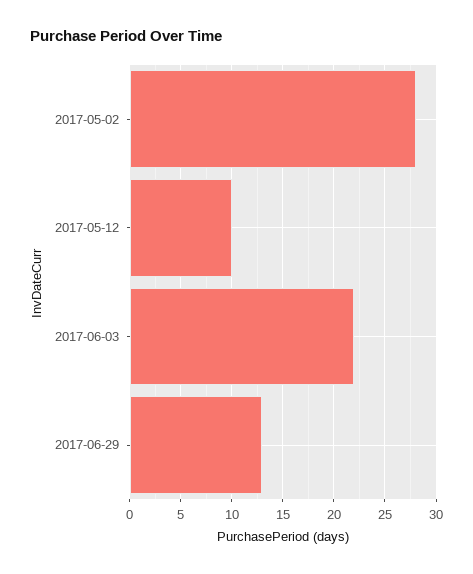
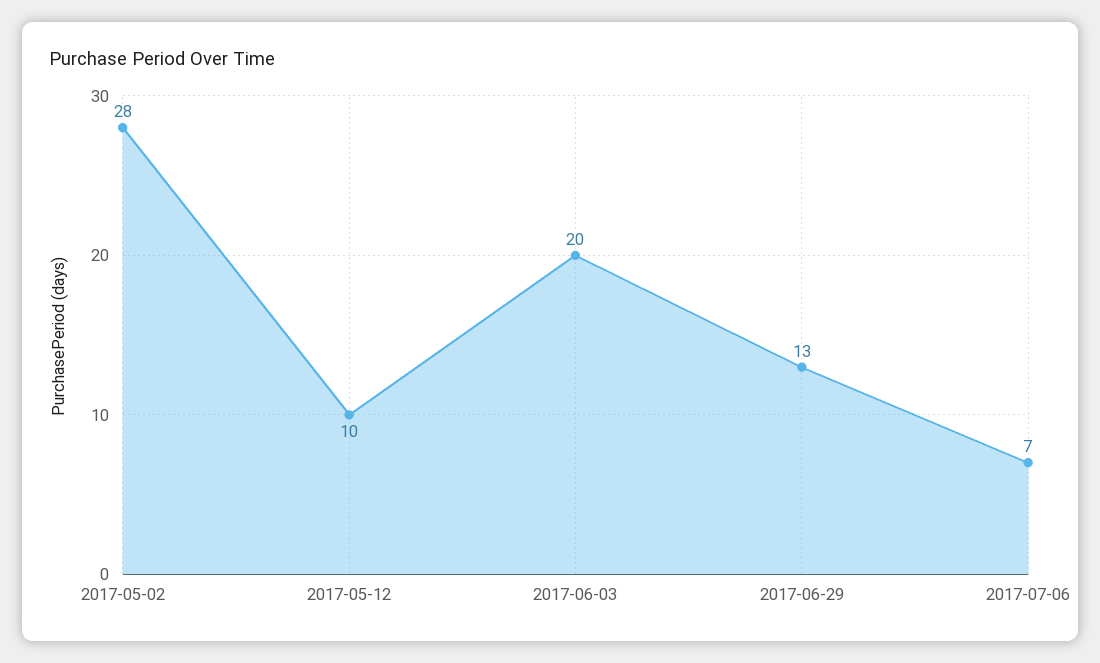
2017-06-03: 22 -> 20
2017-07-06: none -> 7

